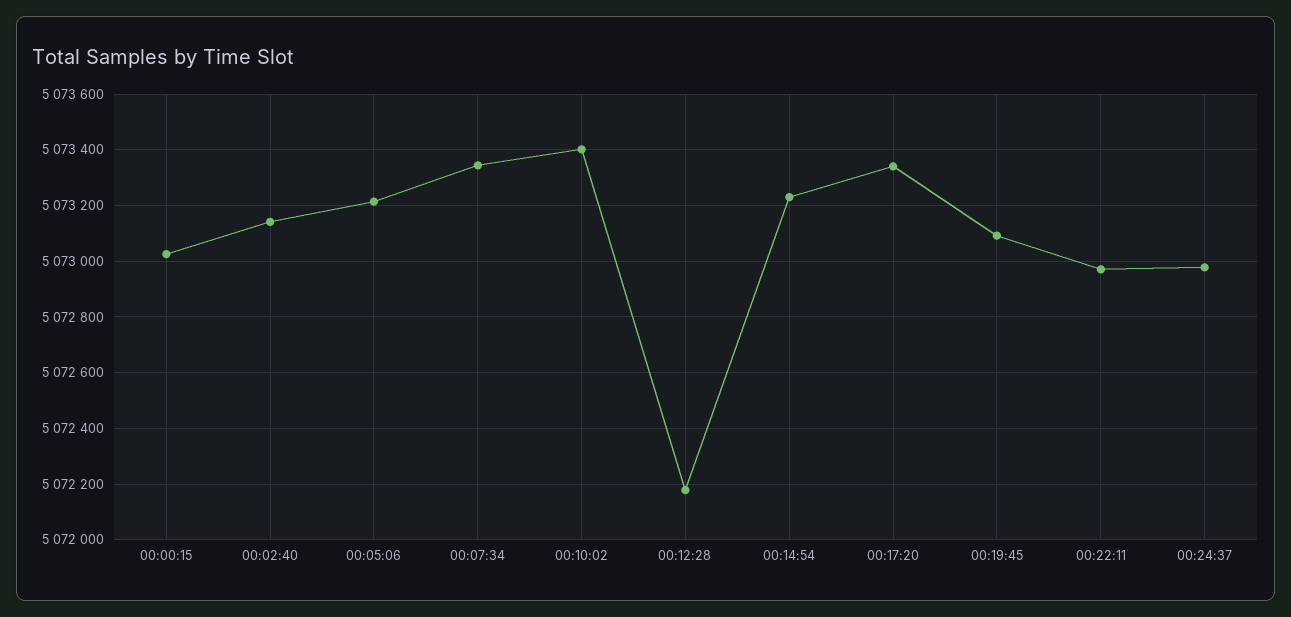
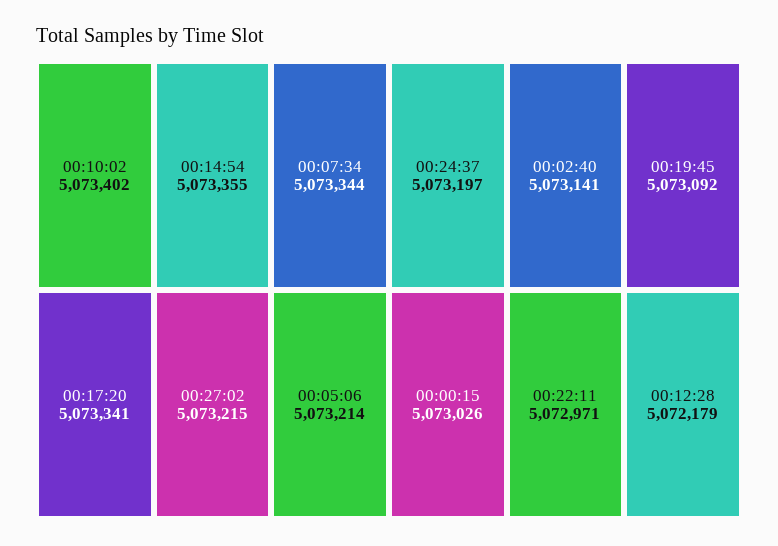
00:14:54: 5073225 -> 5073355
00:24:37: 5072975 -> 5073197
00:27:02: none -> 5073215

